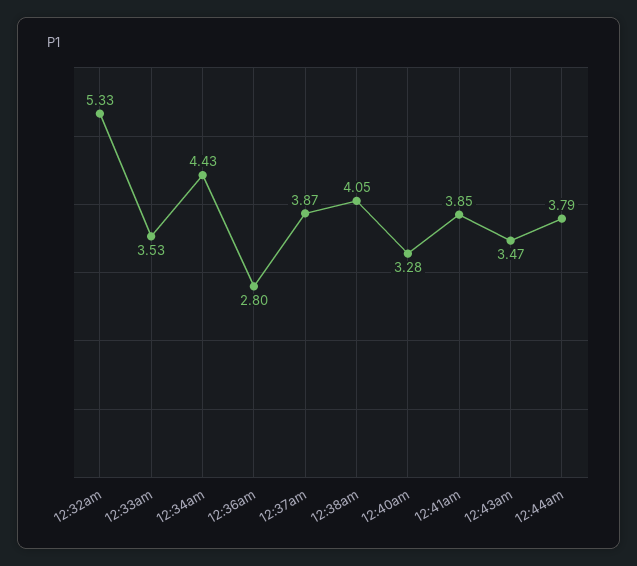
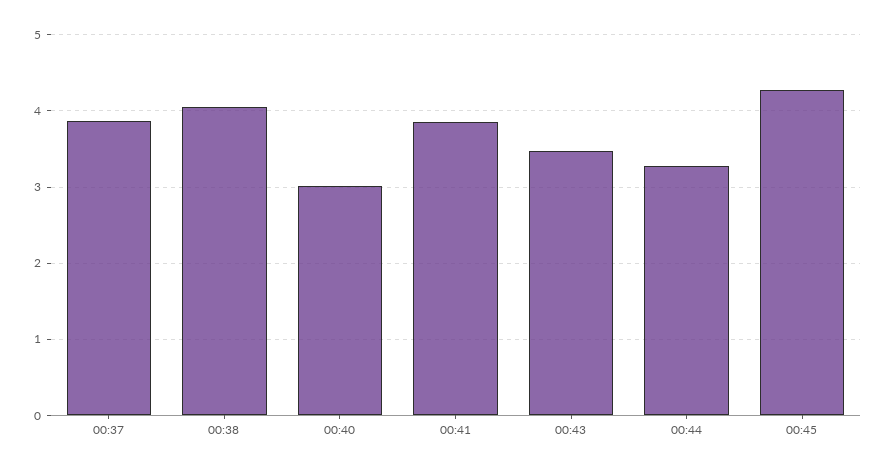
12:32am: 5.33 -> none
12:33am: 3.53 -> none
12:34am: 4.43 -> none
12:36am: 2.8 -> none
12:40am: 3.28 -> 3
12:44am: 3.79 -> 3.3
00:45: none -> 4.3

